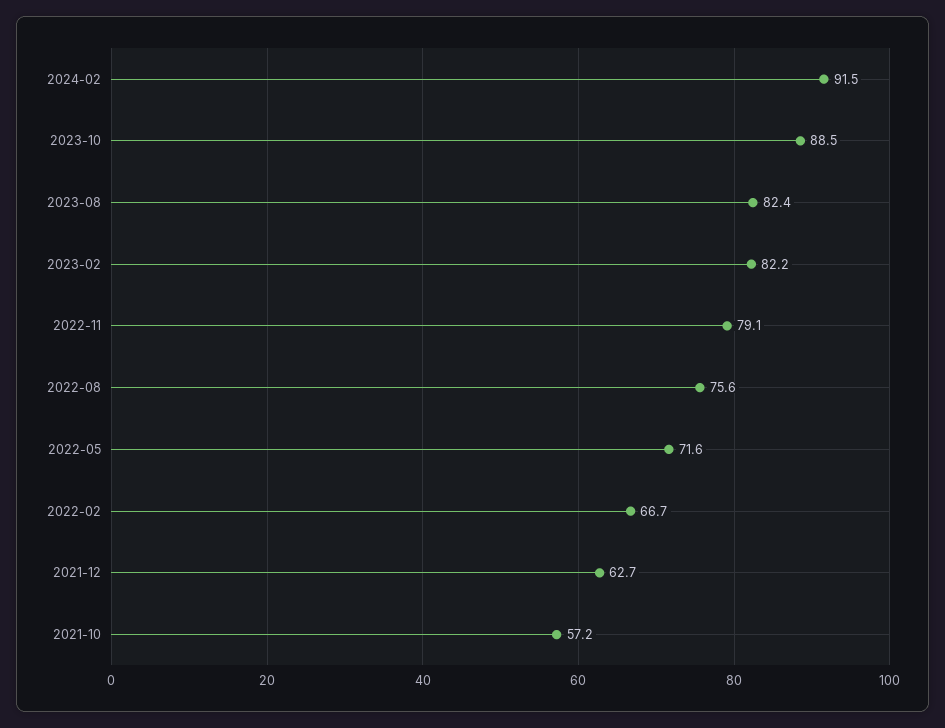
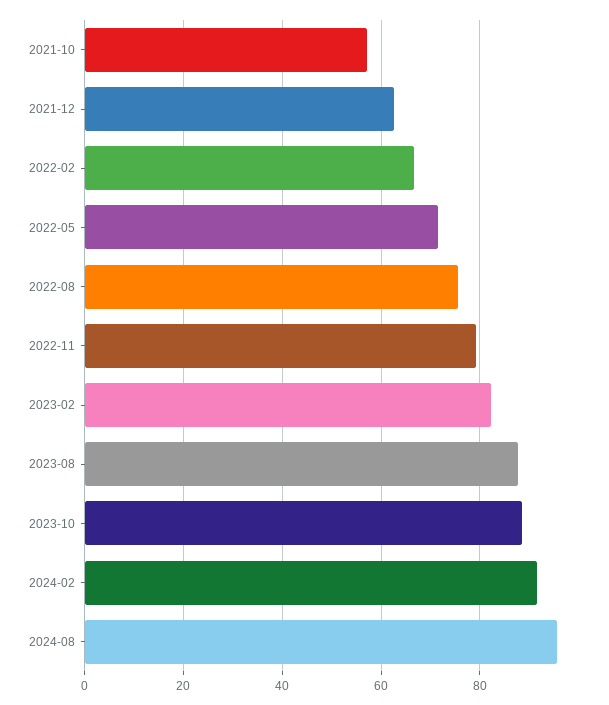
2023-08: 82.4 -> 88
2024-08: none -> 96

